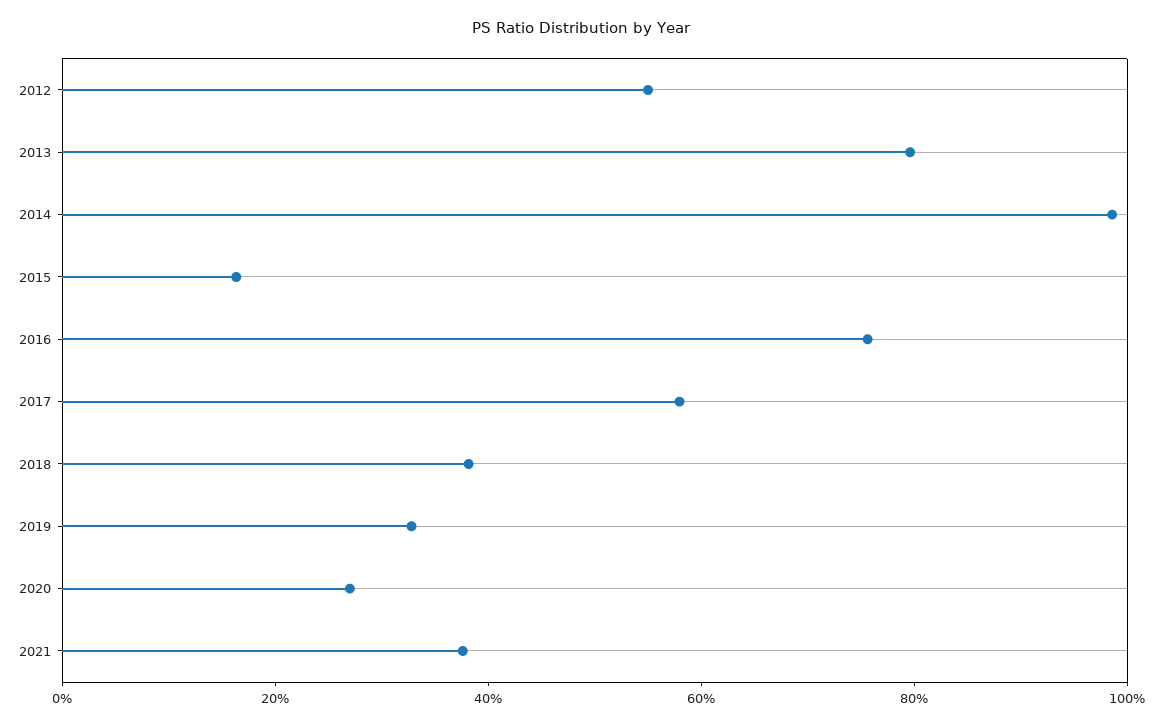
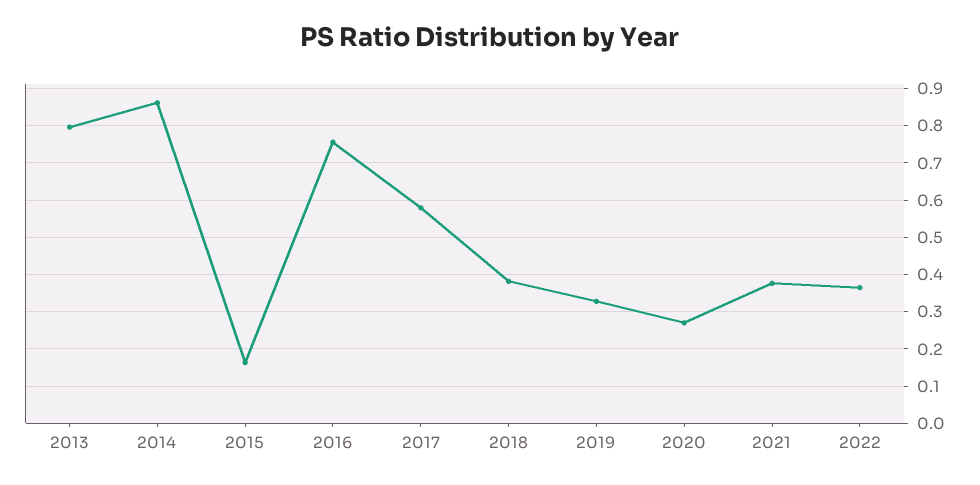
2012: 0.55 -> none
2014: 1 -> 0.86
2022: none -> 0.36

